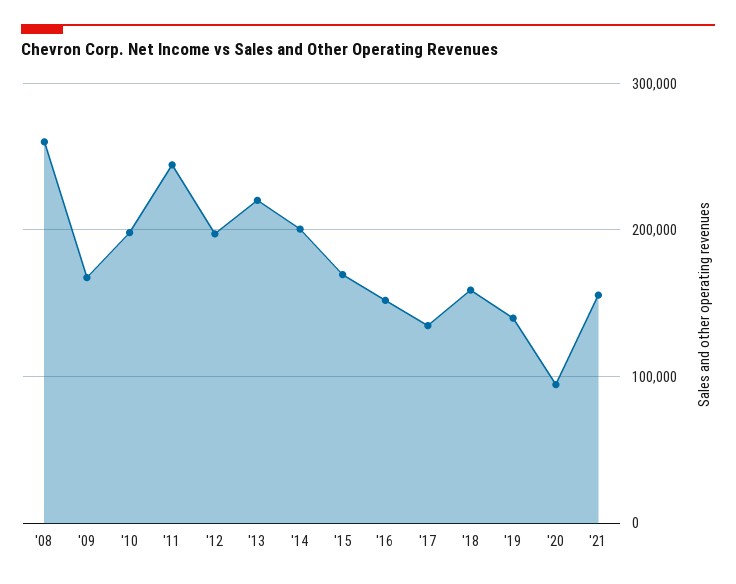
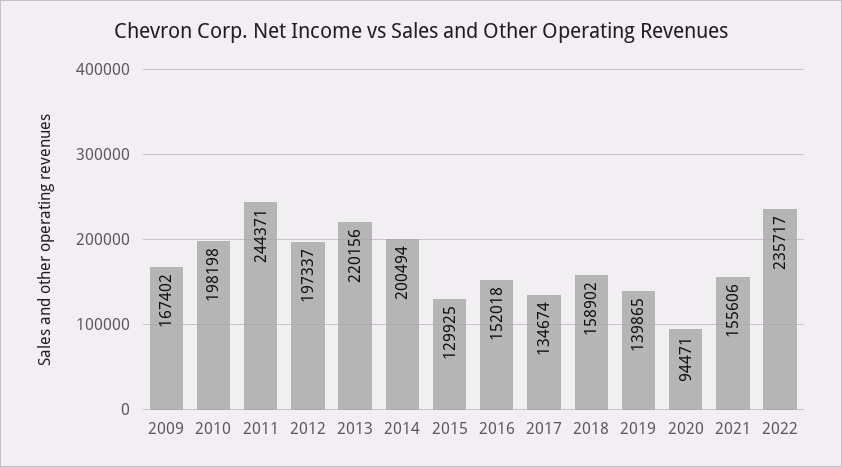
'08: 260000 -> none
'15: 170000 -> 129925
2022: none -> 235717

